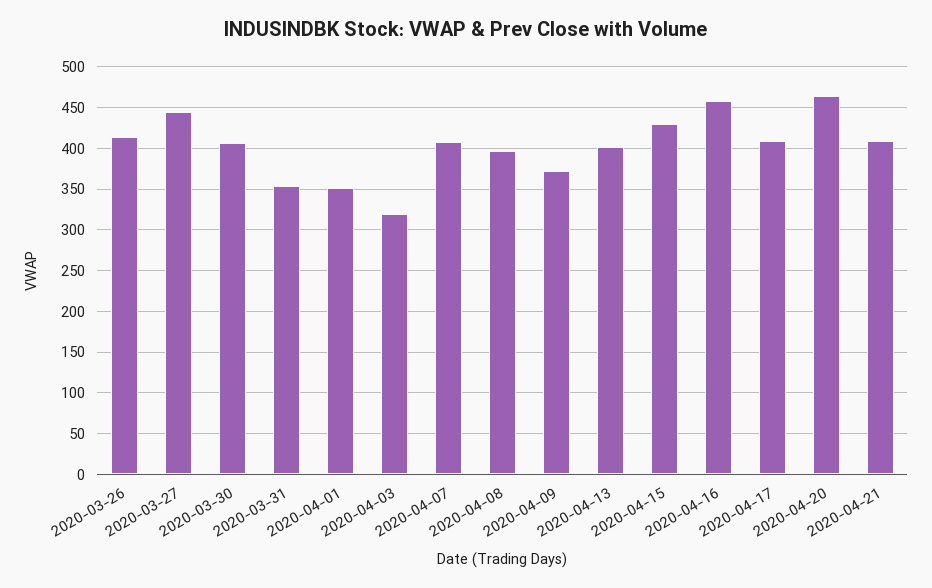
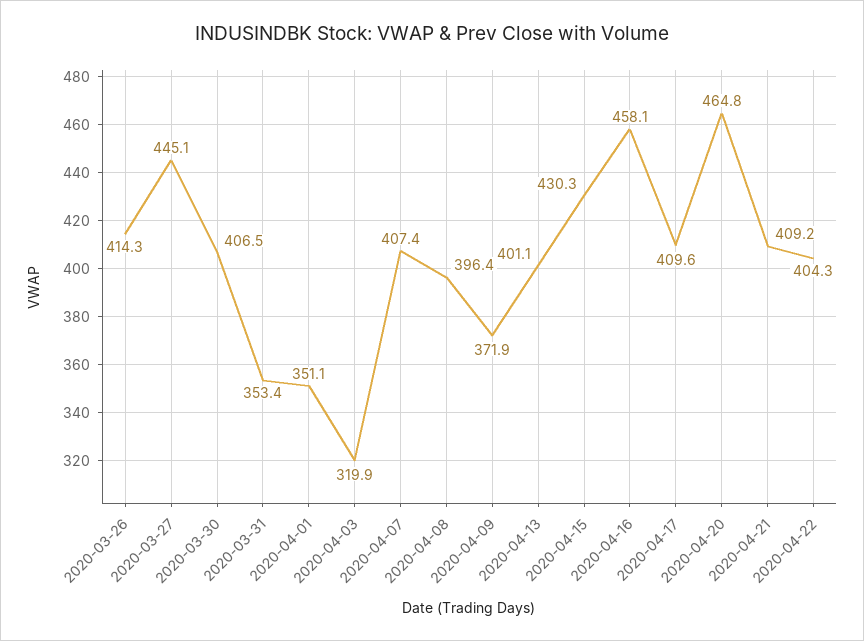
2020-04-22: none -> 404.3

